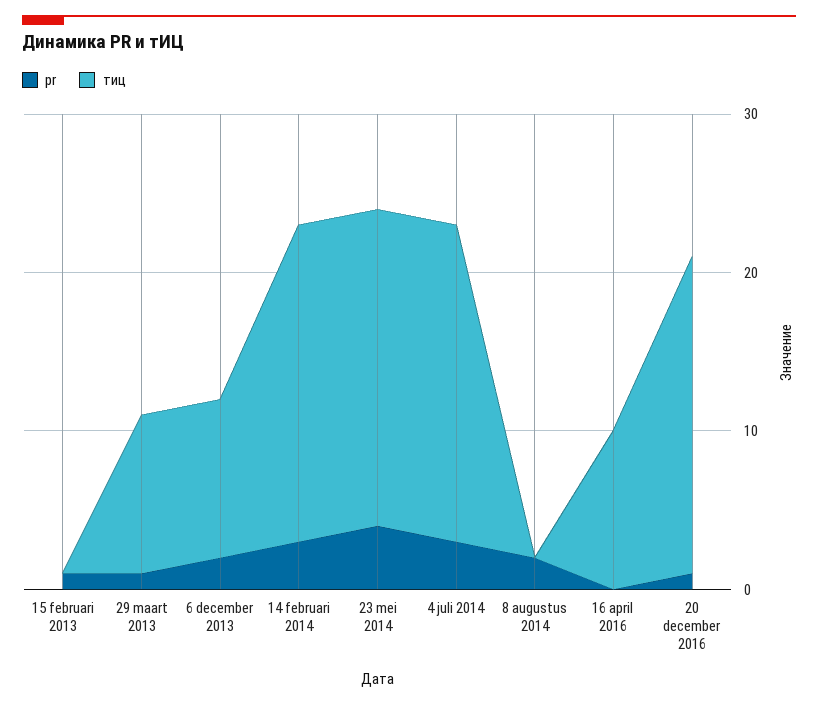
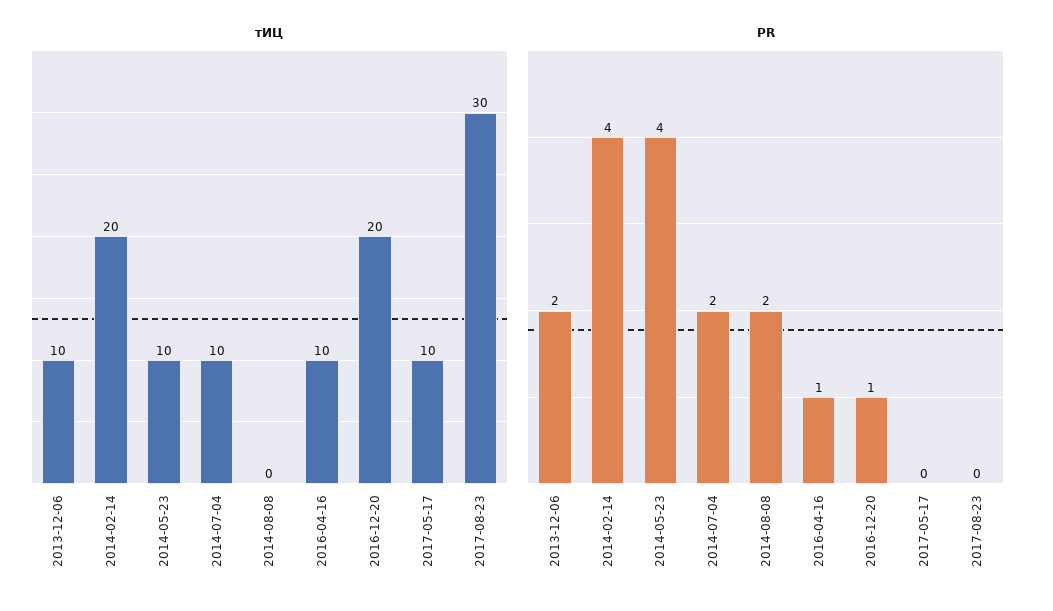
pr, 15 februari 2013: 1 -> none
тиц, 15 februari 2013: 0 -> none
pr, 29 maart 2013: 1 -> none
тиц, 29 maart 2013: 10 -> none
pr, 14 februari 2014: 3 -> 4
тиц, 23 mei 2014: 20 -> 10
pr, 4 juli 2014: 3 -> 2
тиц, 4 juli 2014: 20 -> 10
pr, 16 april 2016: 0 -> 1
тиц, 2017-05-17: none -> 10
тиц, 2017-08-23: none -> 30
pr, 2017-05-17: none -> 0
pr, 2017-08-23: none -> 0

